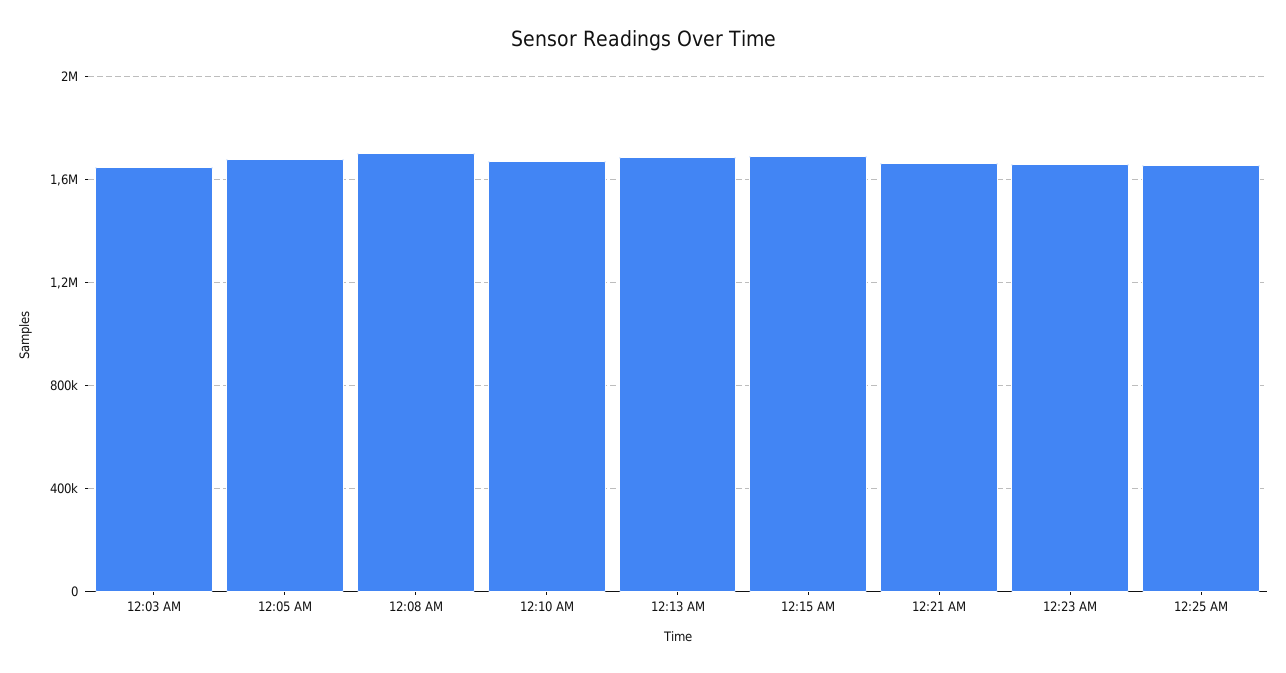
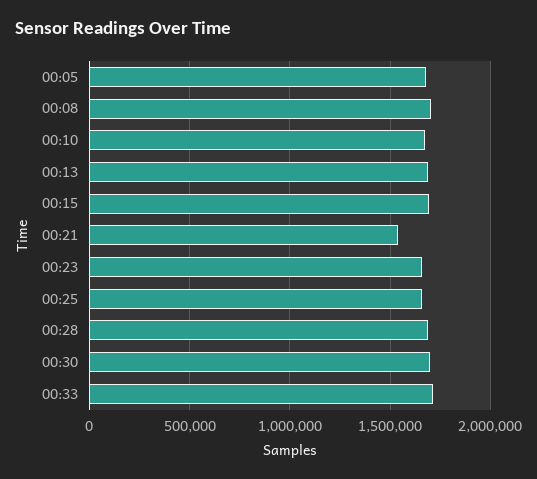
12:03 AM: 1650000 -> none
12:21 AM: 1650000 -> 1550000
00:28: none -> 1700000
00:30: none -> 1700000
00:33: none -> 1700000

